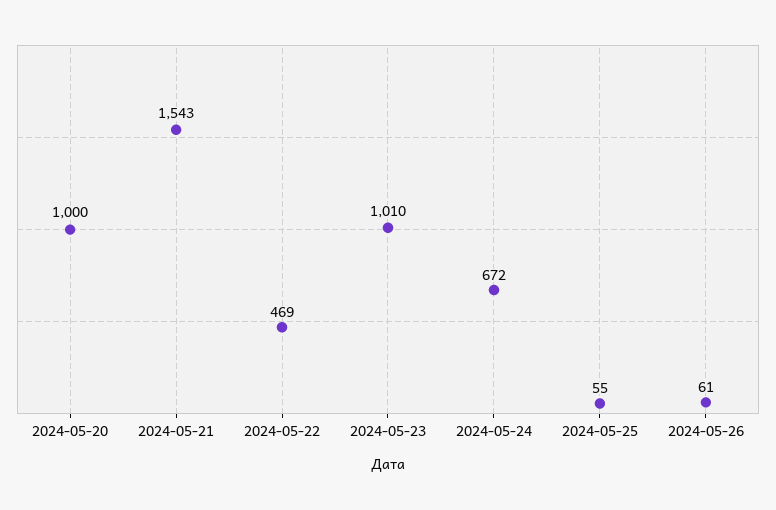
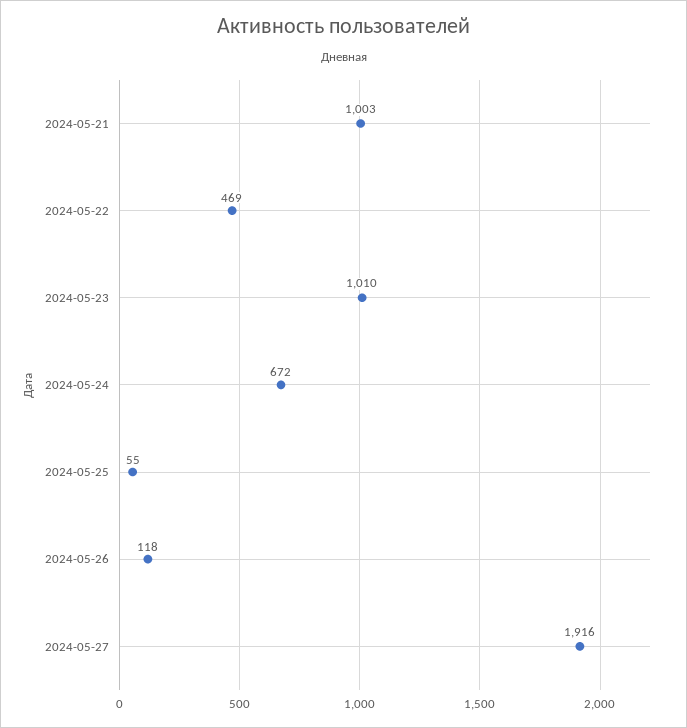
2024-05-20: 1000 -> none
2024-05-21: 1543 -> 1003
2024-05-26: 61 -> 118
2024-05-27: none -> 1916

